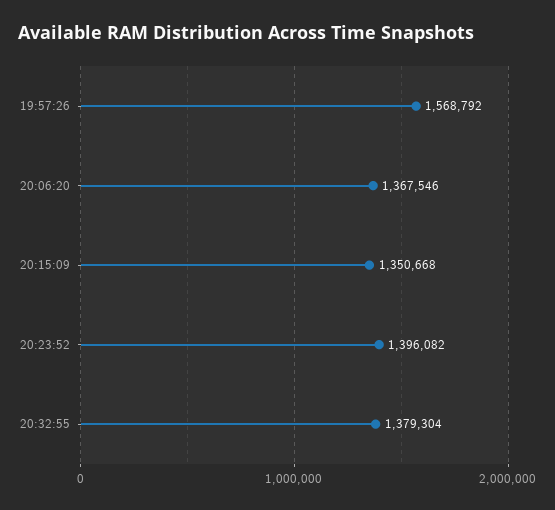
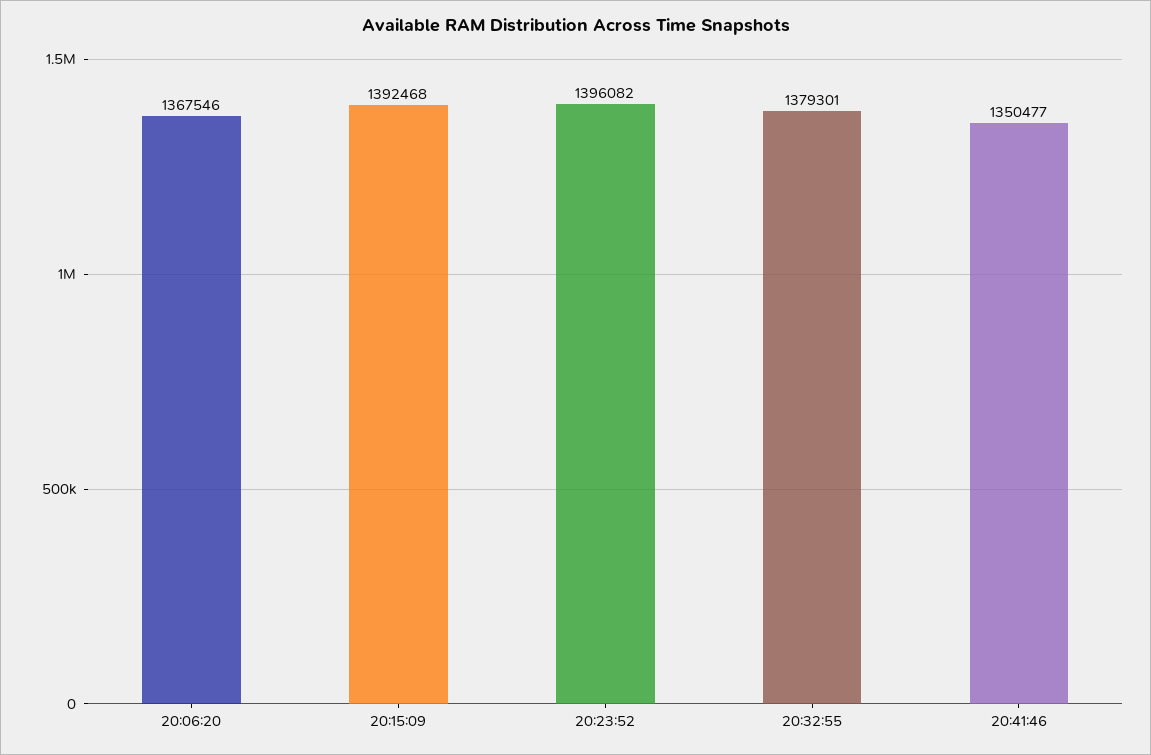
19:57:26: 1568792 -> none
20:15:09: 1350668 -> 1392468
20:32:55: 1379304 -> 1379301
20:41:46: none -> 1350477

